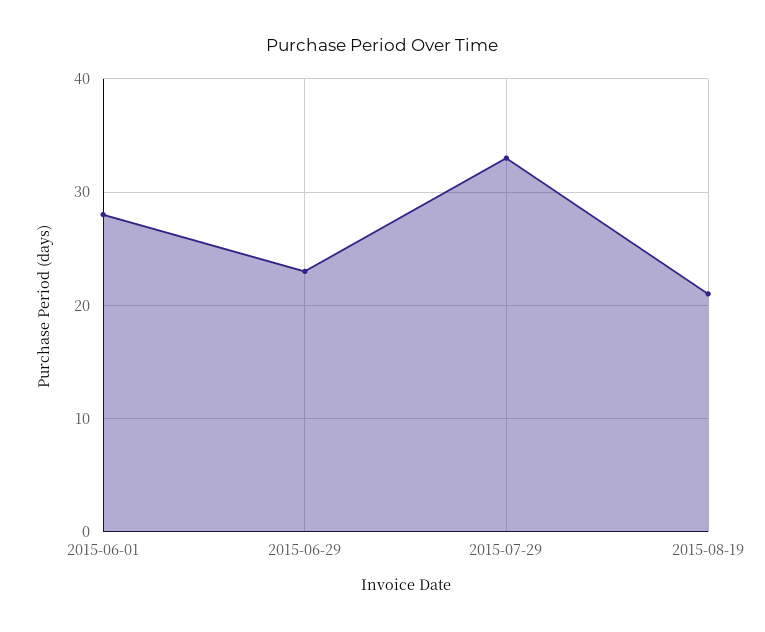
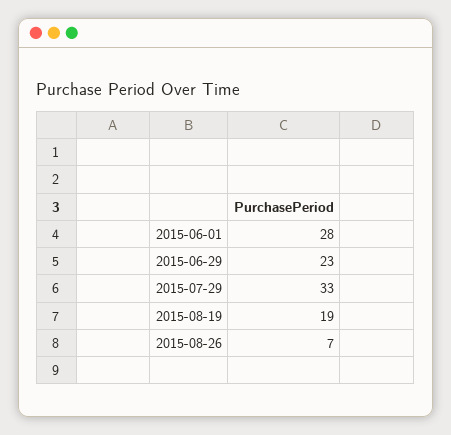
2015-08-19: 21 -> 19
2015-08-26: none -> 7

